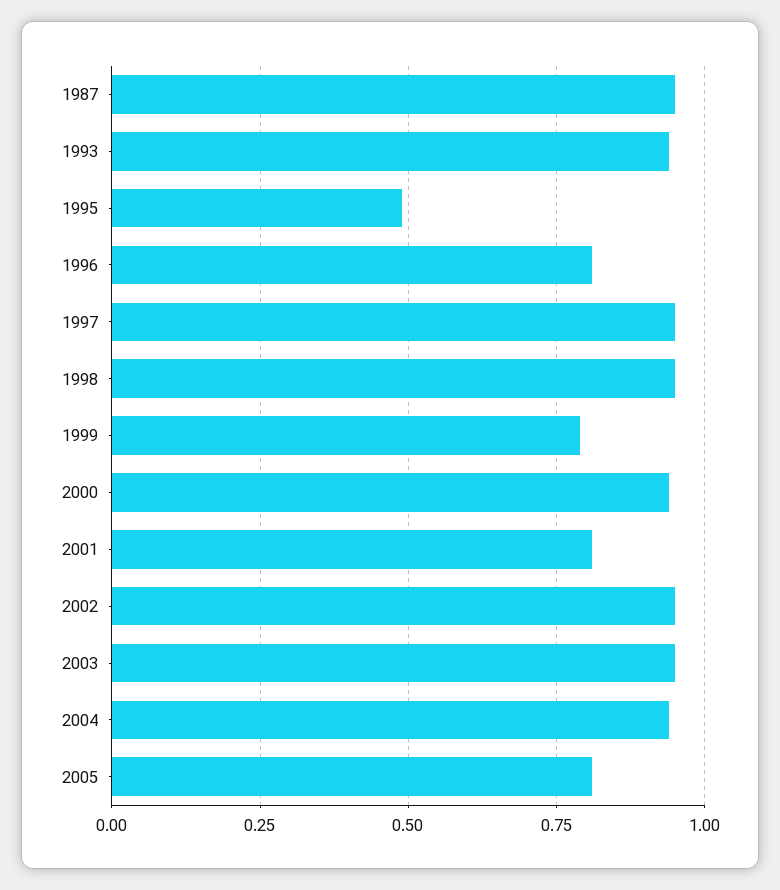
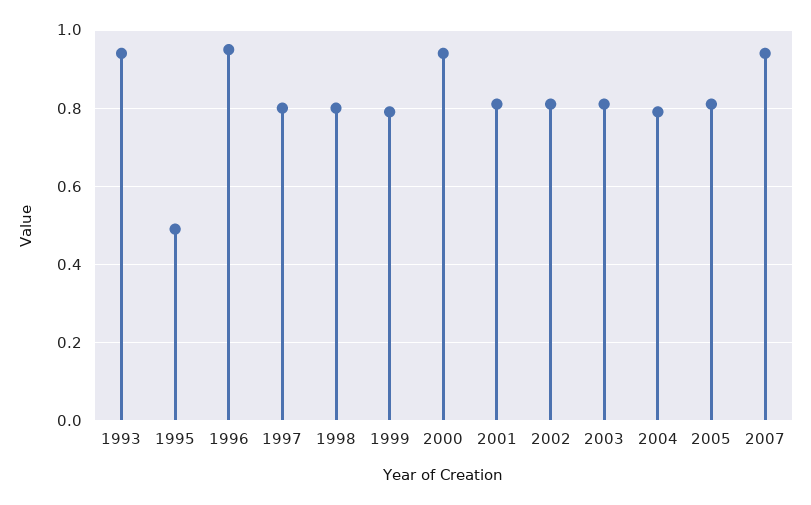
1987: 0.95 -> none
1996: 0.8 -> 0.95
1997: 0.95 -> 0.8
1998: 0.95 -> 0.8
2002: 0.95 -> 0.8
2003: 0.95 -> 0.8
2004: 0.95 -> 0.8
2007: none -> 0.95

